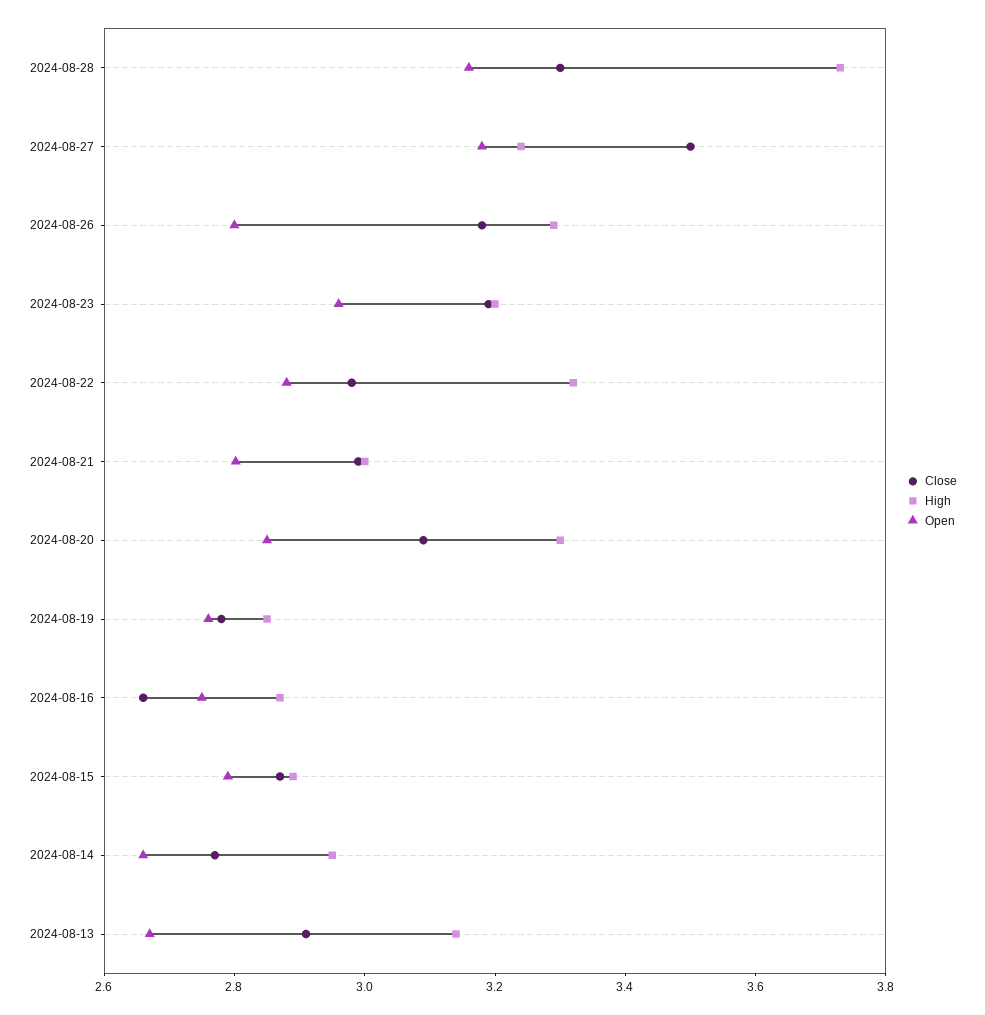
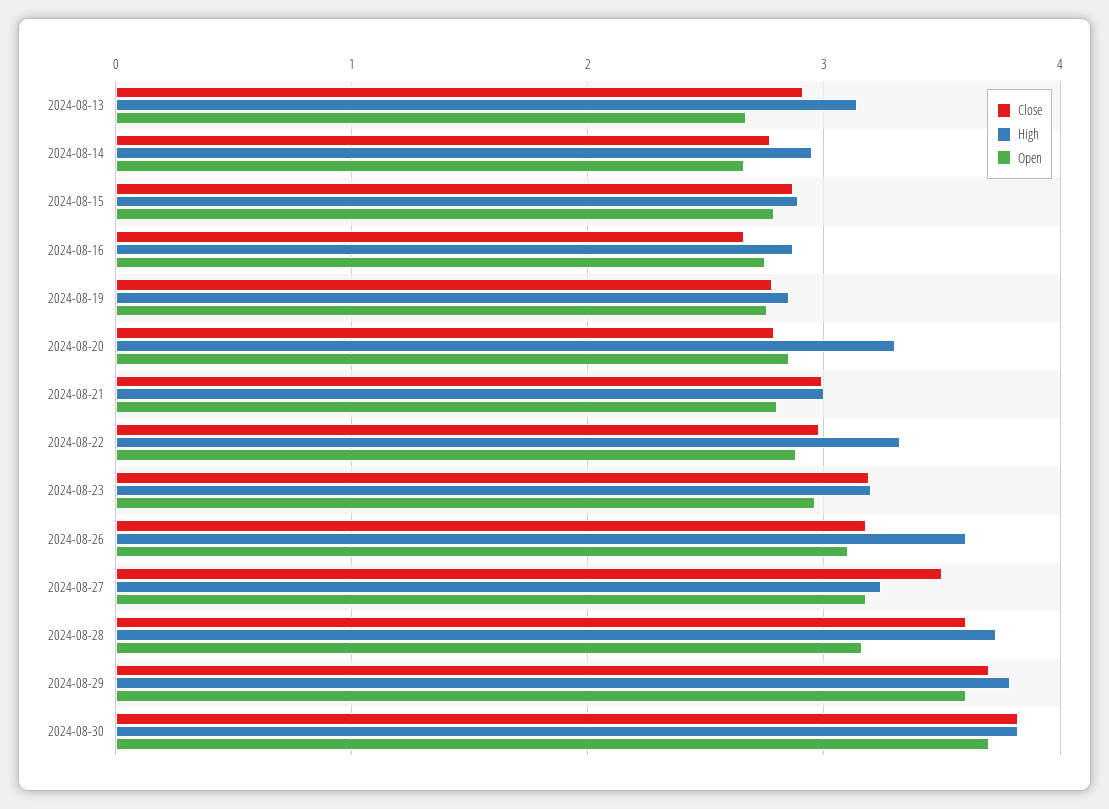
Close, 2024-08-28: 3.3 -> 3.6
High, 2024-08-26: 3.3 -> 3.6
Open, 2024-08-26: 2.8 -> 3.1
Close, 2024-08-20: 3.1 -> 2.8
Close, 2024-08-29: none -> 3.7
High, 2024-08-29: none -> 3.8
Open, 2024-08-29: none -> 3.6
Close, 2024-08-30: none -> 3.8
High, 2024-08-30: none -> 3.8
Open, 2024-08-30: none -> 3.7

